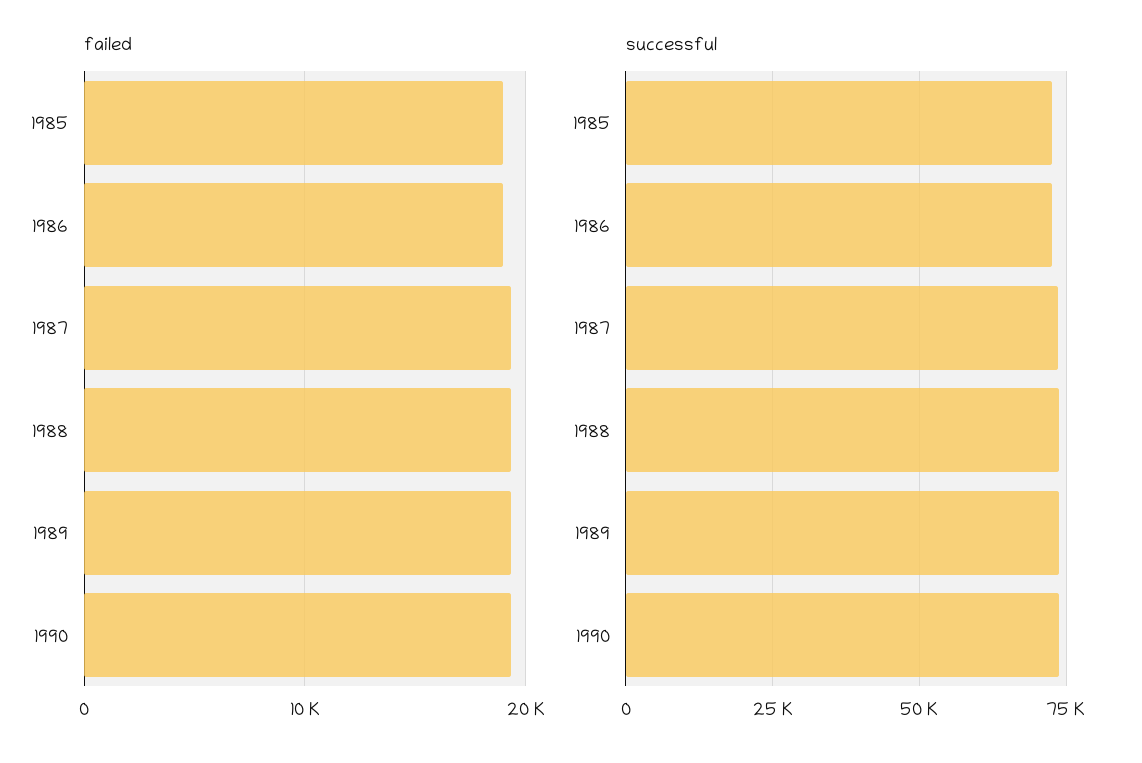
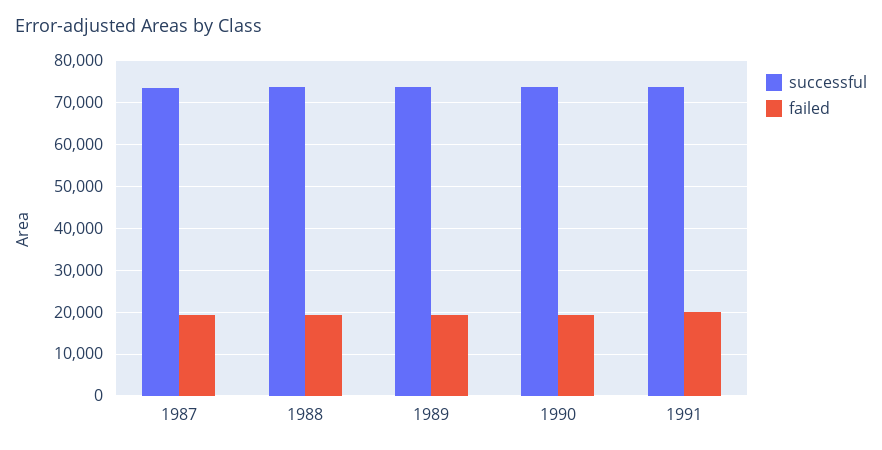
failed, 1985: 19000 -> none
failed, 1986: 19000 -> none
successful, 1985: 72500 -> none
successful, 1986: 72500 -> none
successful, 1991: none -> 74000
failed, 1991: none -> 20000

